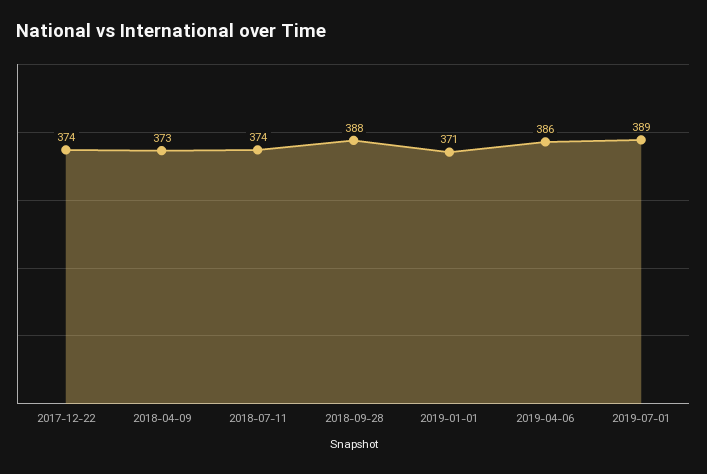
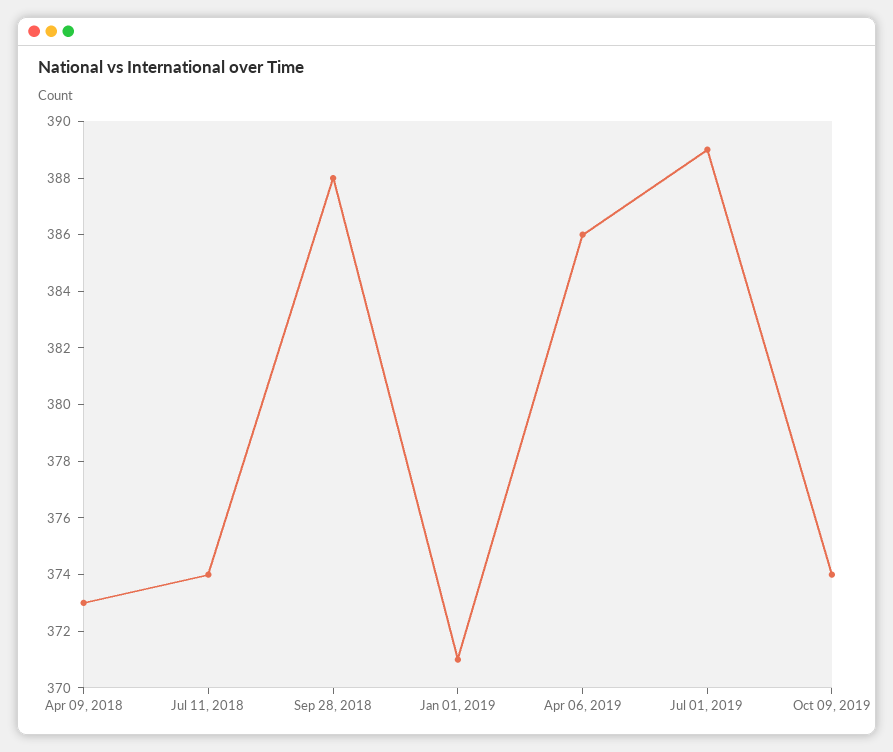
2017-12-22: 374 -> none
Oct 09, 2019: none -> 374

